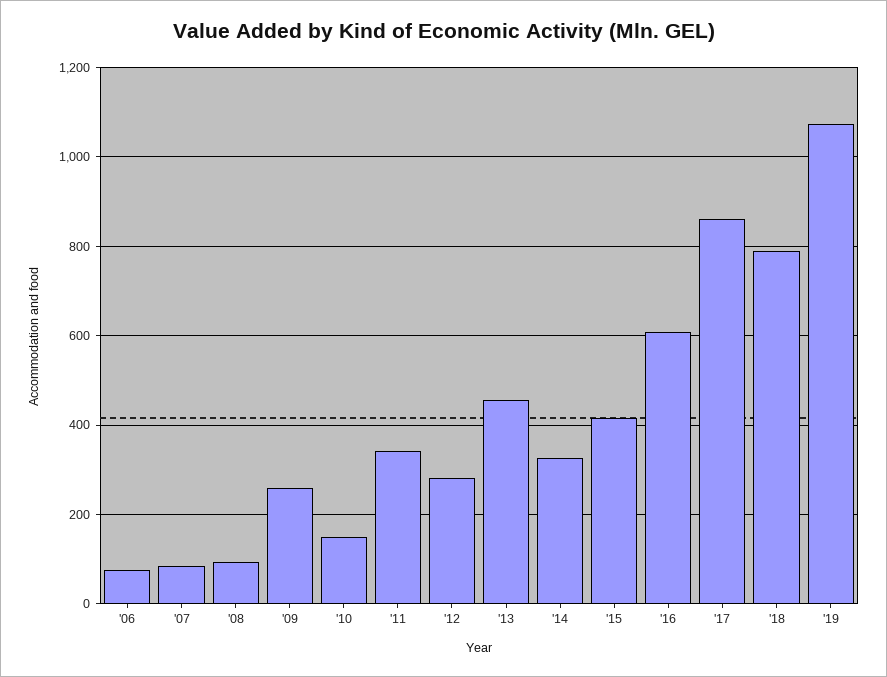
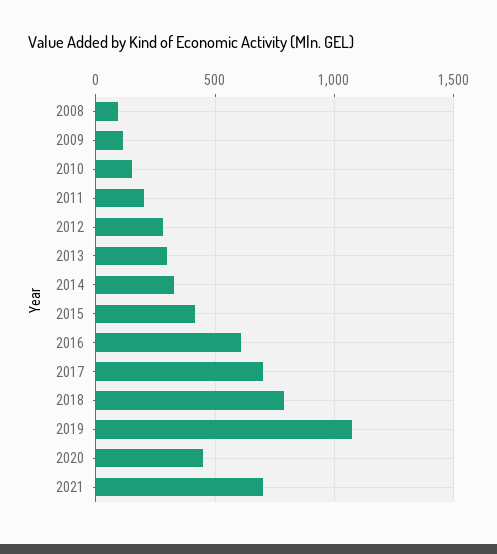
'06: 80 -> none
'07: 80 -> none
'09: 260 -> 100
'11: 340 -> 200
'13: 460 -> 300
'17: 860 -> 700
2020: none -> 450
2021: none -> 700

